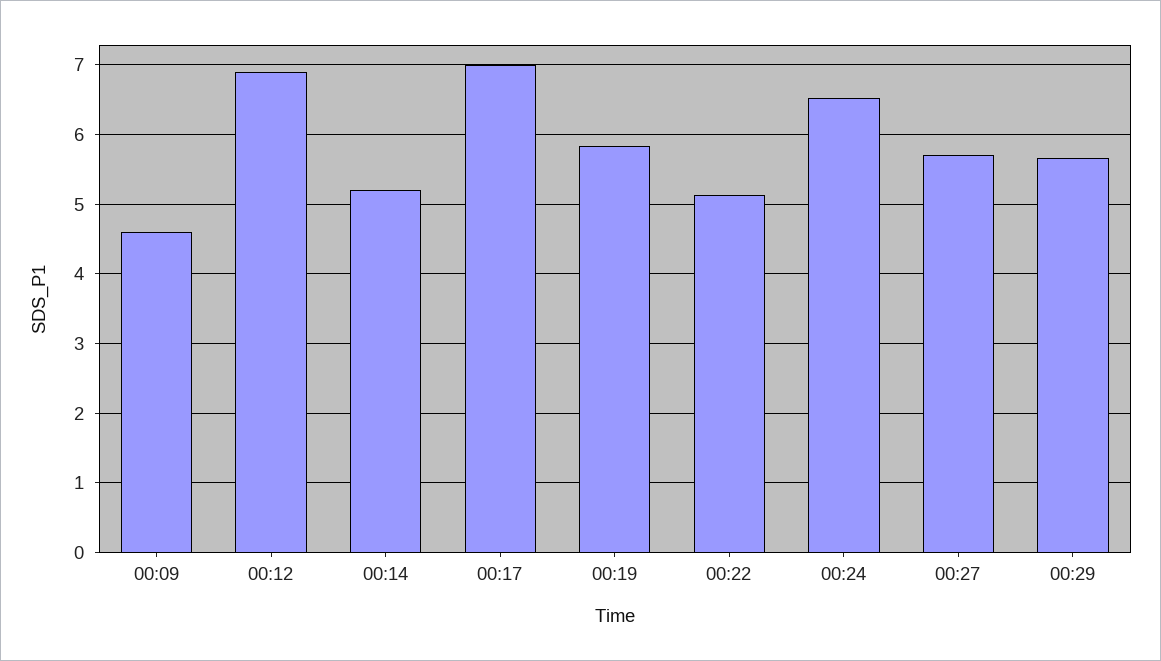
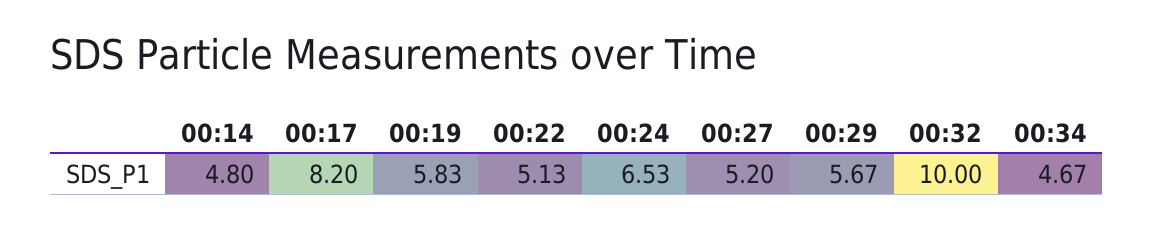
00:09: 4.6 -> none
00:12: 6.9 -> none
00:14: 5.2 -> 4.8
00:17: 7 -> 8.2
00:27: 5.7 -> 5.2
00:32: none -> 10
00:34: none -> 4.67

